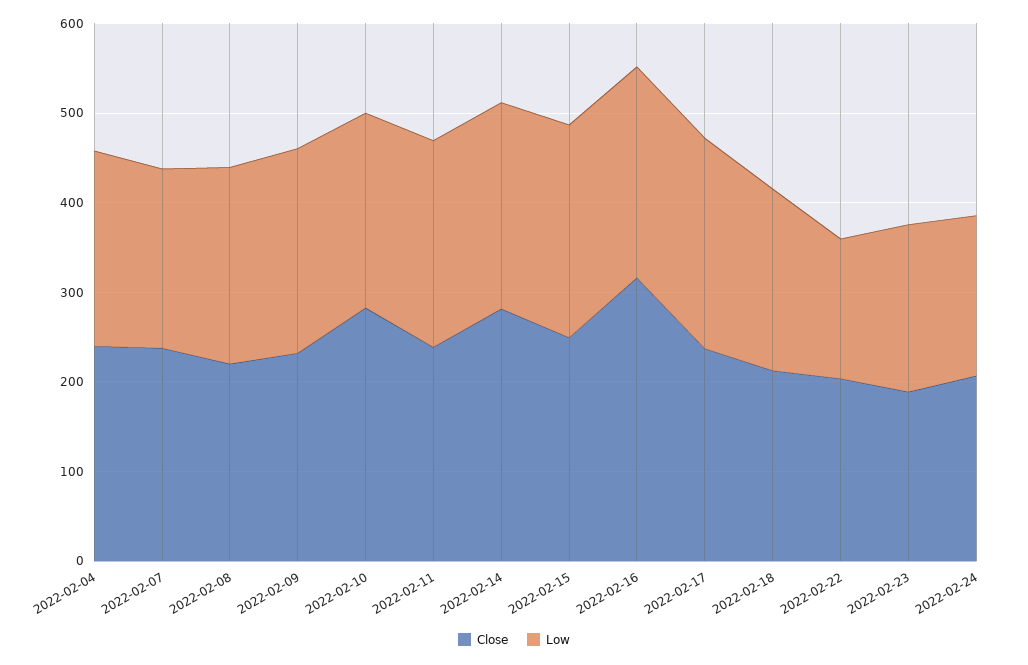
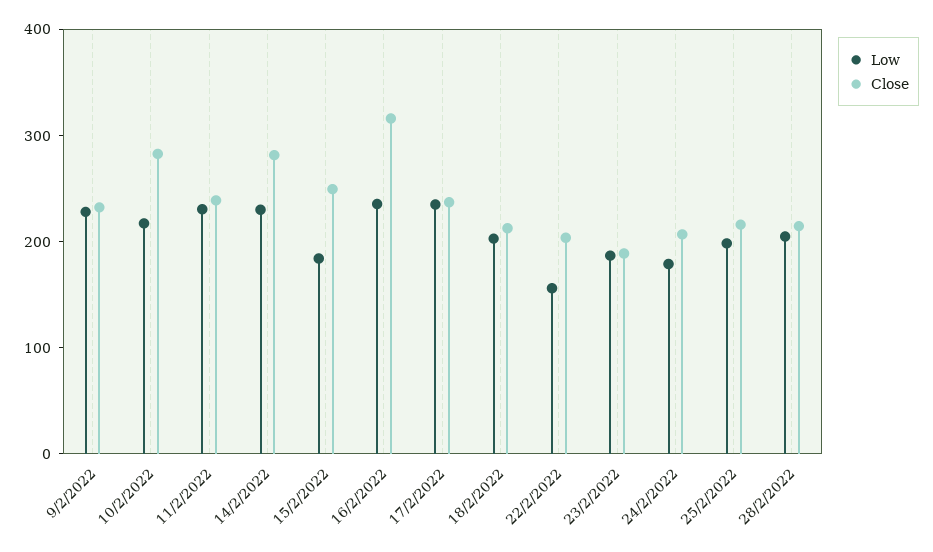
Close, 2022-02-04: 240 -> none
Low, 2022-02-04: 220 -> none
Close, 2022-02-07: 240 -> none
Low, 2022-02-07: 200 -> none
Close, 2022-02-08: 220 -> none
Low, 2022-02-08: 220 -> none
Low, 2022-02-15: 240 -> 180
Low, 25/2/2022: none -> 200
Close, 25/2/2022: none -> 220
Low, 28/2/2022: none -> 200
Close, 28/2/2022: none -> 220

